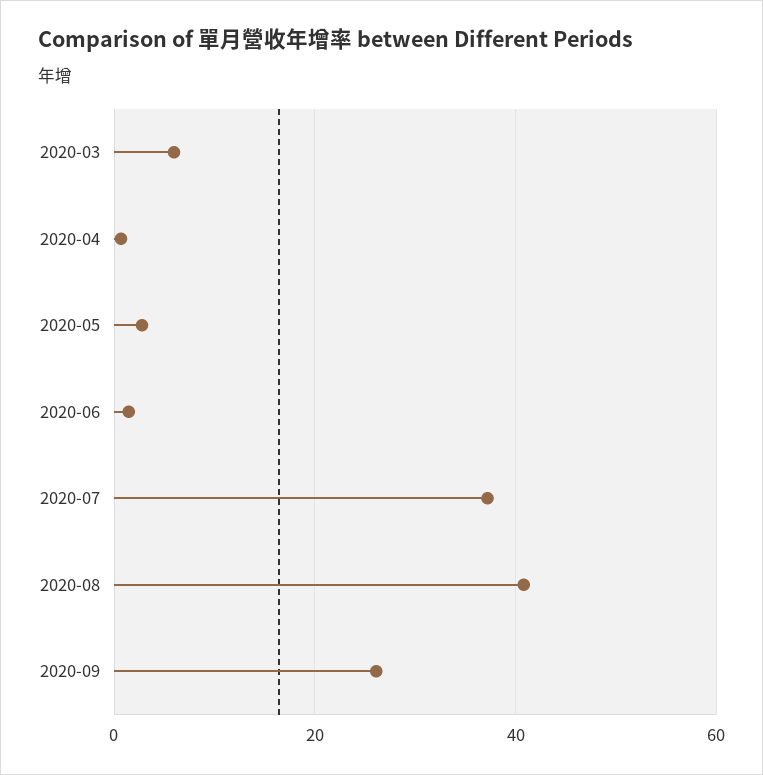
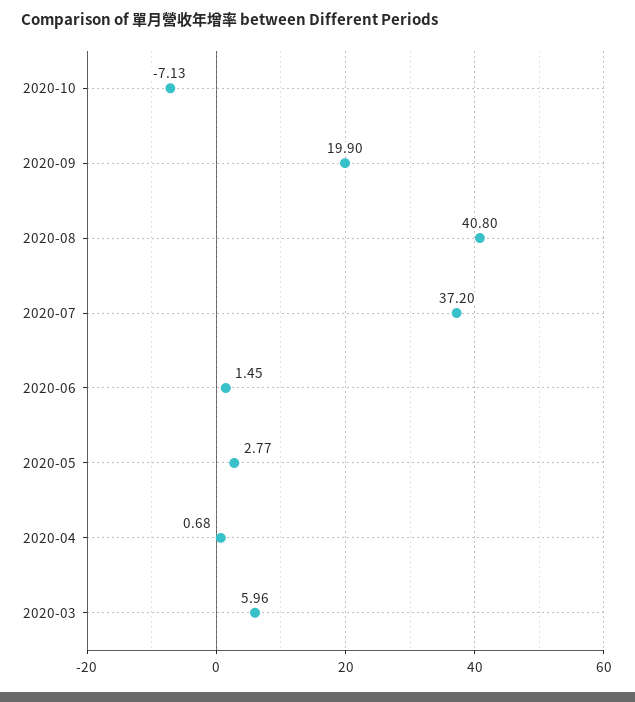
2020-09: 26 -> 19.9
2020-10: none -> -7.13

